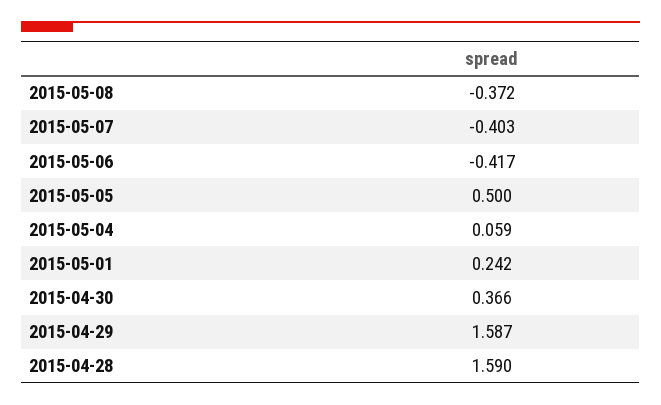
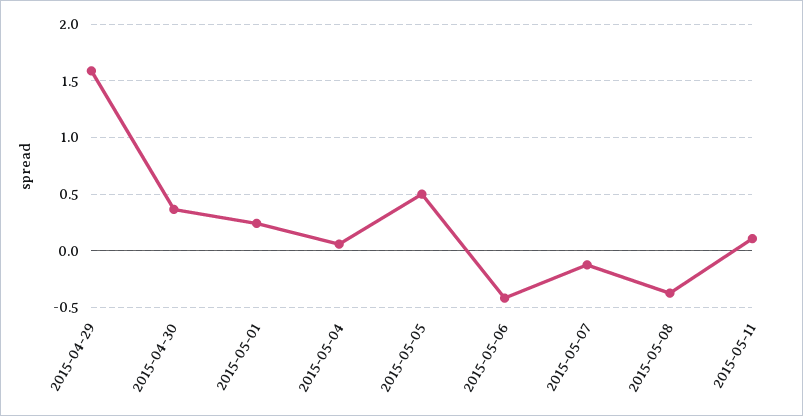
2015-05-07: -0.403 -> -0.1
2015-04-28: 1.59 -> none
2015-05-11: none -> 0.1

